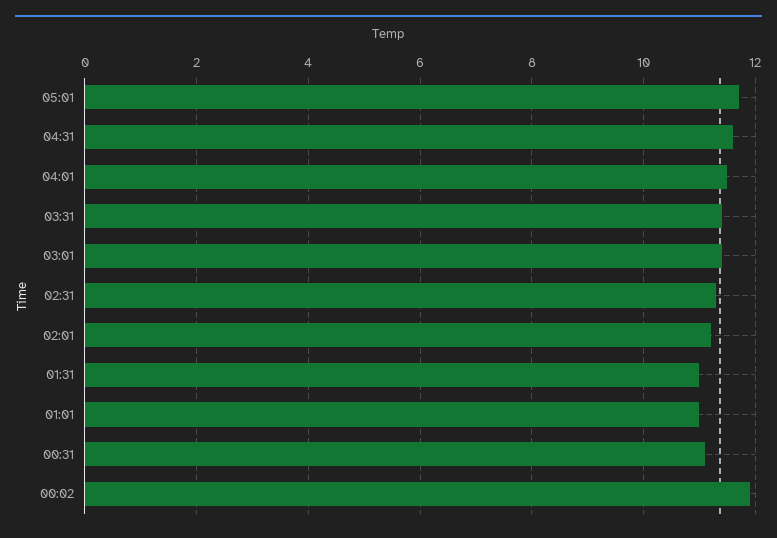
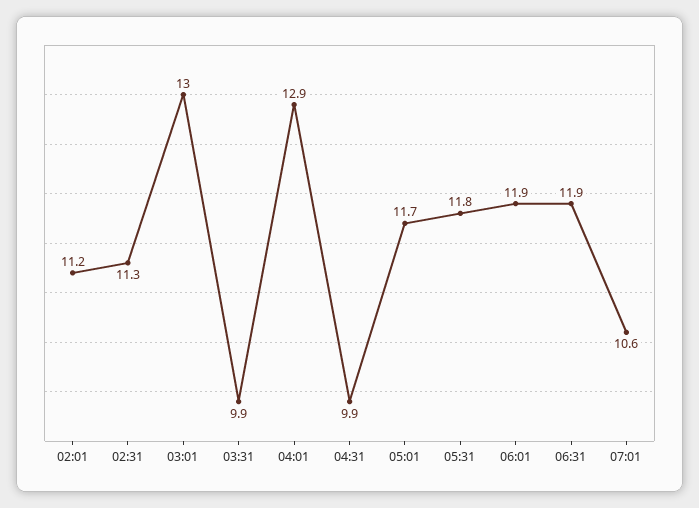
04:31: 11.5 -> 9.9
04:01: 11.5 -> 12.9
03:31: 11.5 -> 9.9
03:01: 11.5 -> 13
01:31: 11 -> none
01:01: 11 -> none
00:31: 11 -> none
00:02: 12 -> none
05:31: none -> 11.8
06:01: none -> 11.9
06:31: none -> 11.9
07:01: none -> 10.6

